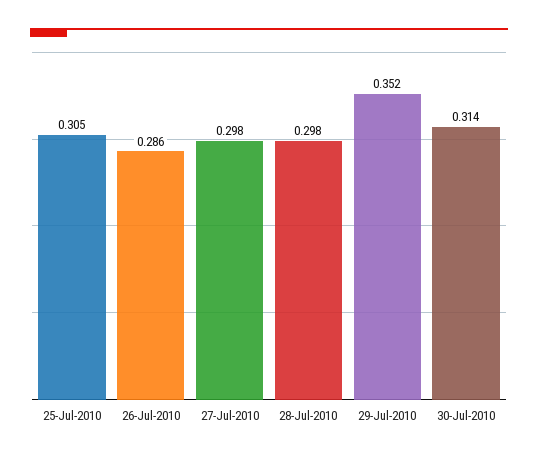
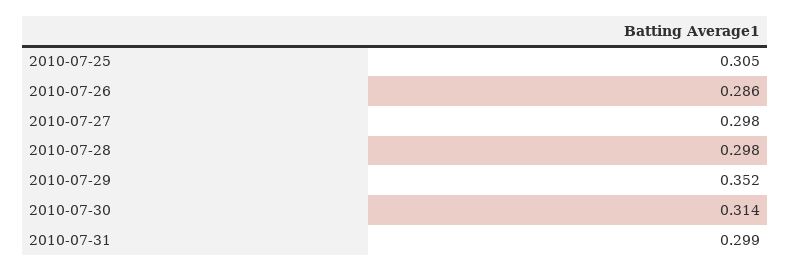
2010-07-31: none -> 0.299

